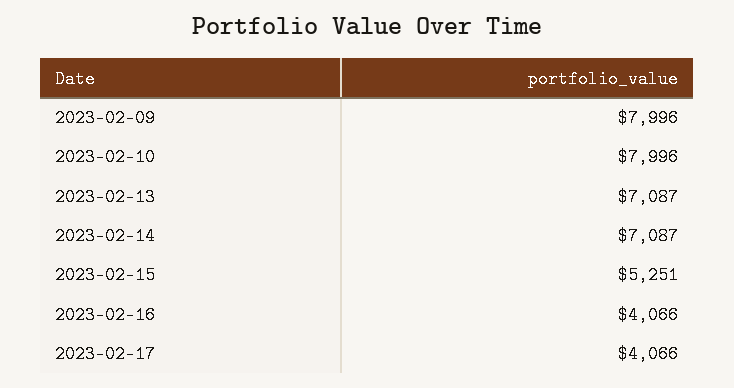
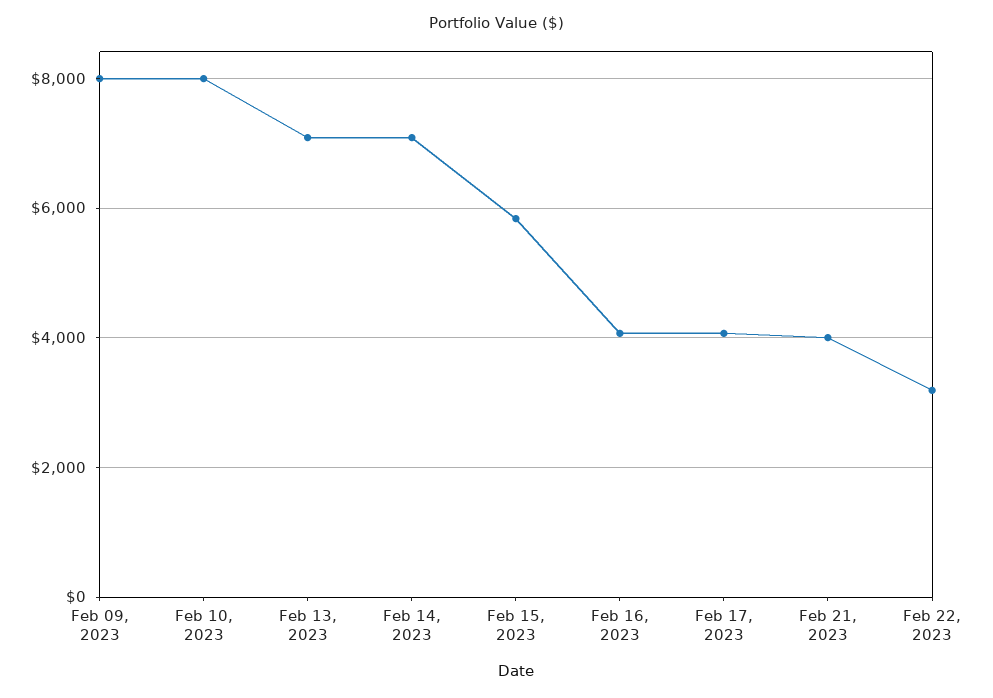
2023-02-15: 5251 -> 5800
Feb 21, 2023: none -> 4000
Feb 22, 2023: none -> 3200

